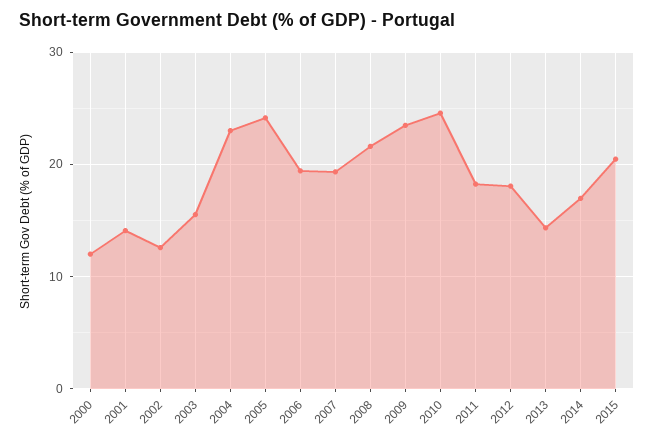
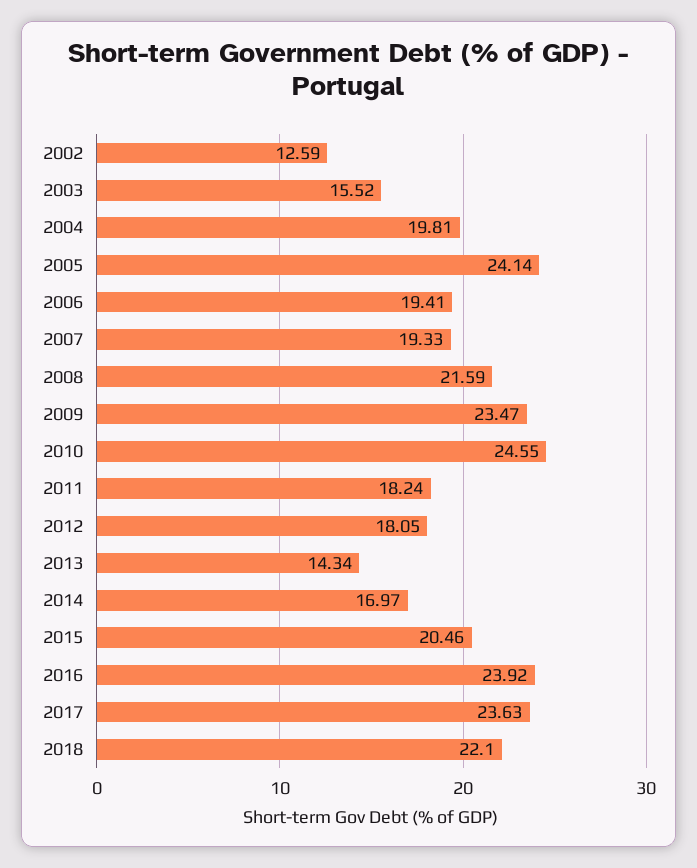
2000: 12 -> none
2001: 14 -> none
2004: 23 -> 19.81
2016: none -> 23.92
2017: none -> 23.63
2018: none -> 22.1

